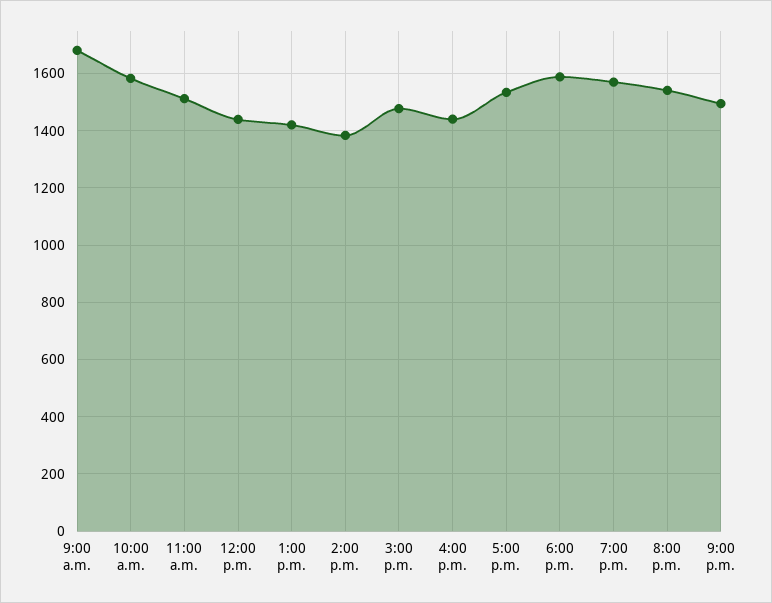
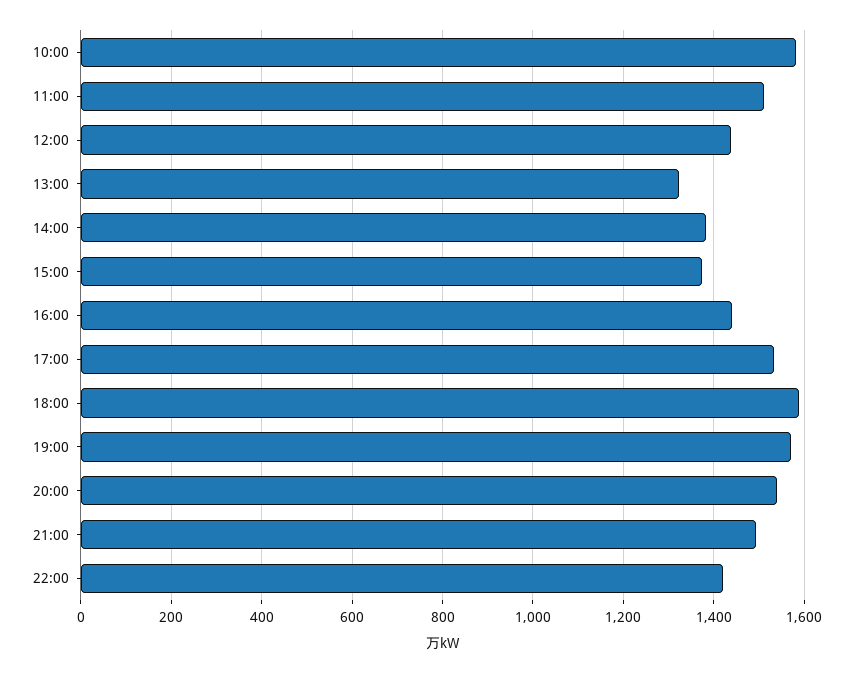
9:00 a.m.: 1675 -> none
1:00 p.m.: 1425 -> 1320
3:00 p.m.: 1475 -> 1380
22:00: none -> 1420

